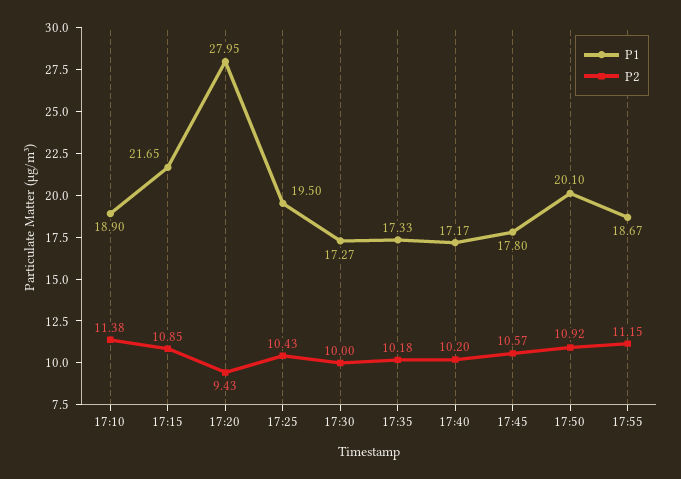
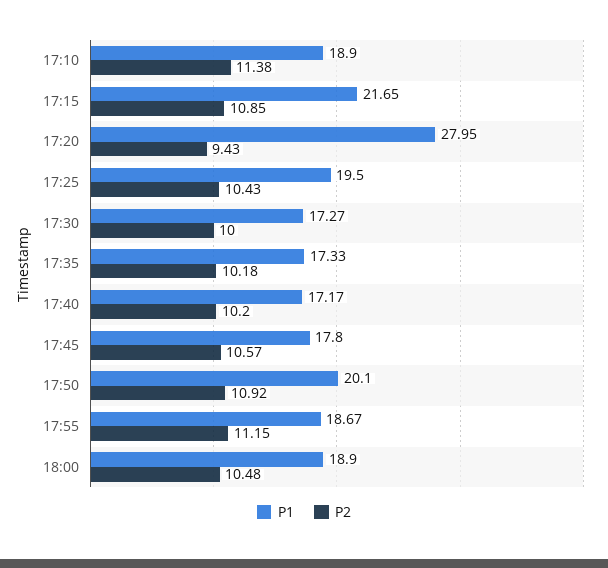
P1, 18:00: none -> 18.9
P2, 18:00: none -> 10.48

